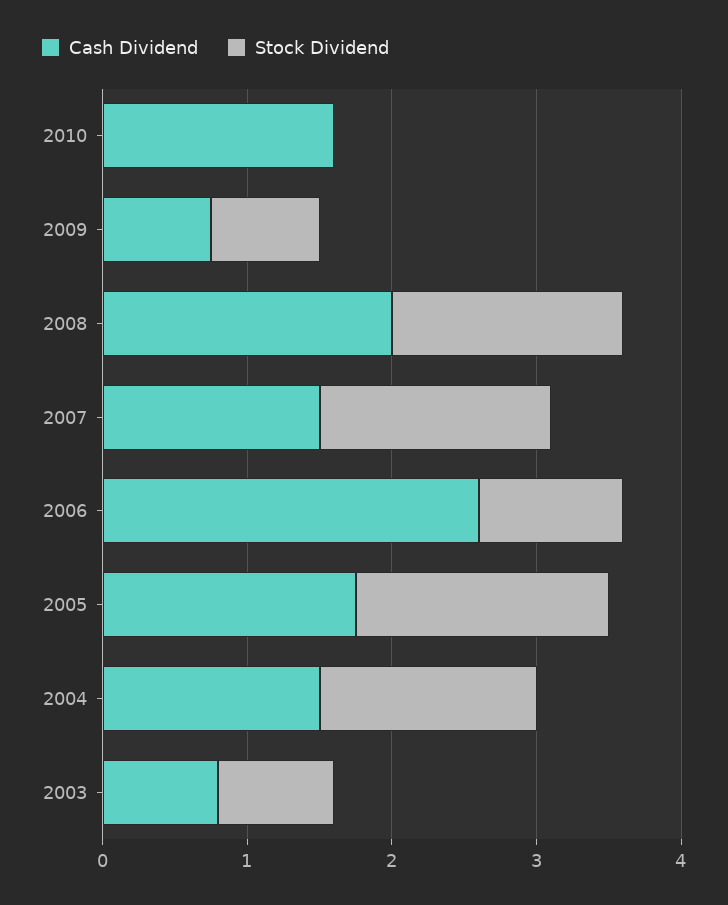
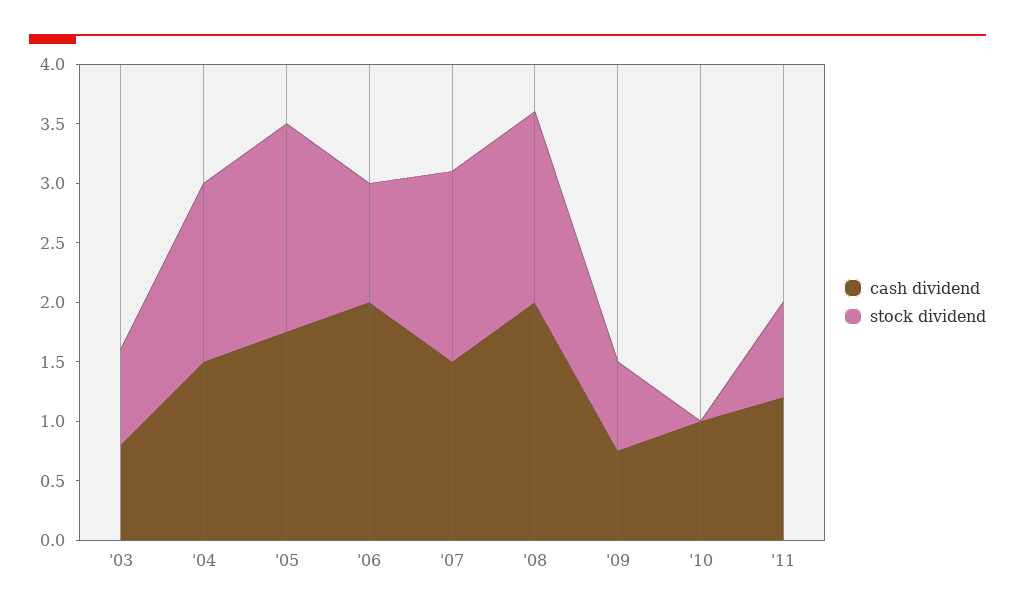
Cash Dividend, 2010: 1.6 -> 1
Cash Dividend, 2006: 2.6 -> 2
Cash Dividend, '11: none -> 1.2
Stock Dividend, '11: none -> 0.8

